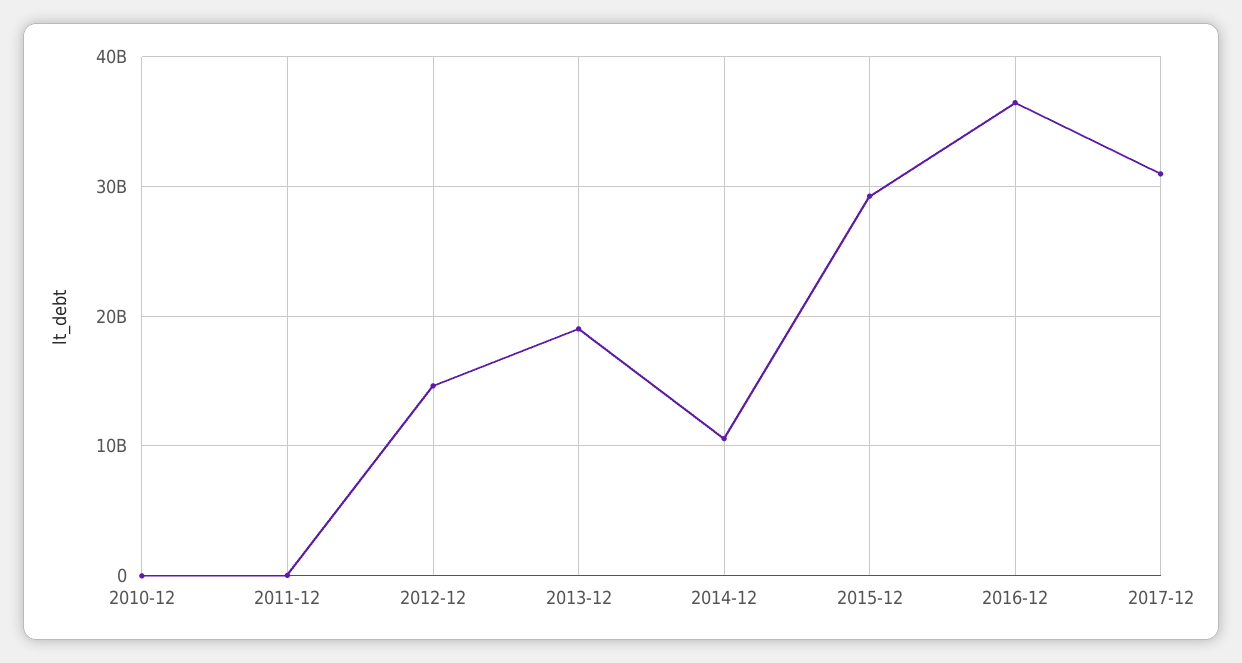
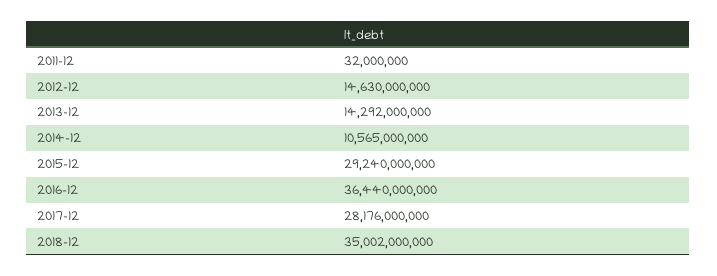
2010-12: 0 -> none
2013-12: 19000000000 -> 14292000000
2017-12: 31000000000 -> 28176000000
2018-12: none -> 35002000000

